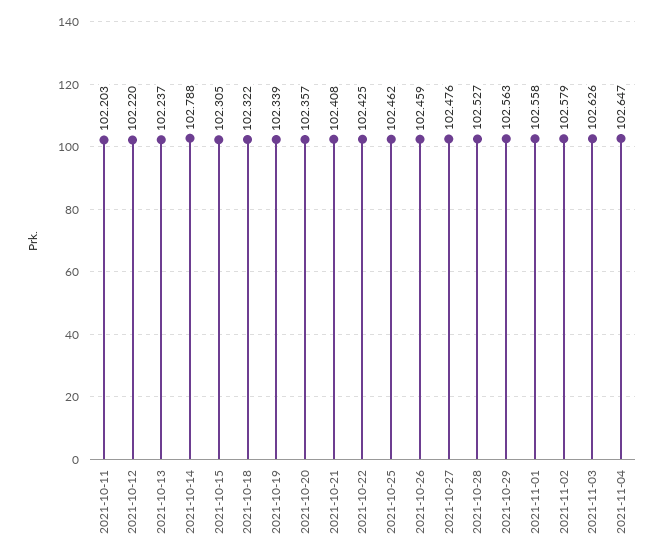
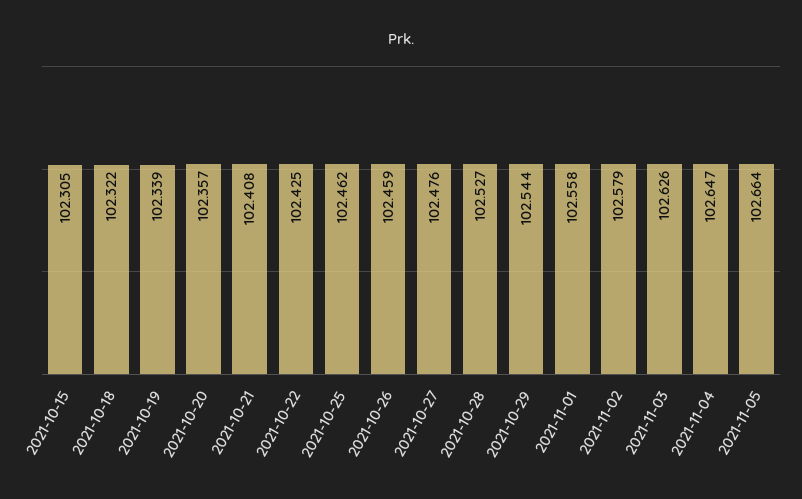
2021-10-11: 102.203 -> none
2021-10-12: 102.22 -> none
2021-10-13: 102.237 -> none
2021-10-14: 102.788 -> none
2021-10-29: 102.563 -> 102.544
2021-11-05: none -> 102.664

